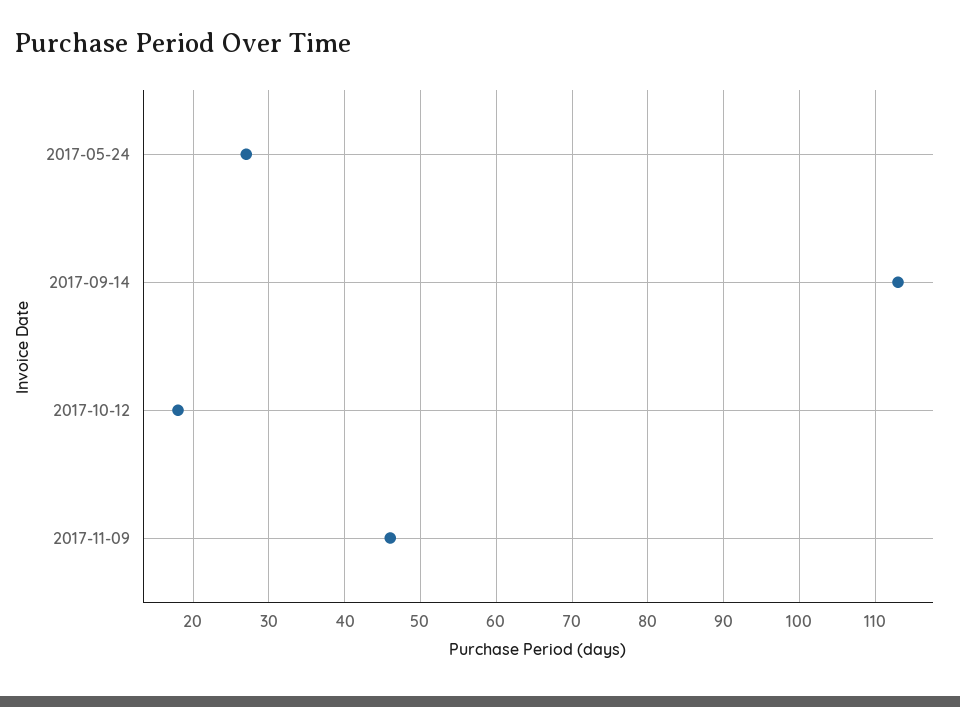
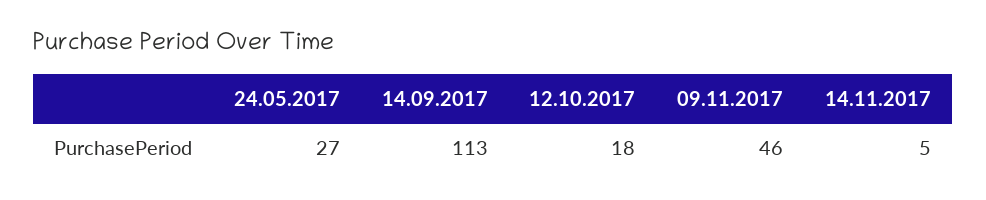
14.11.2017: none -> 5

